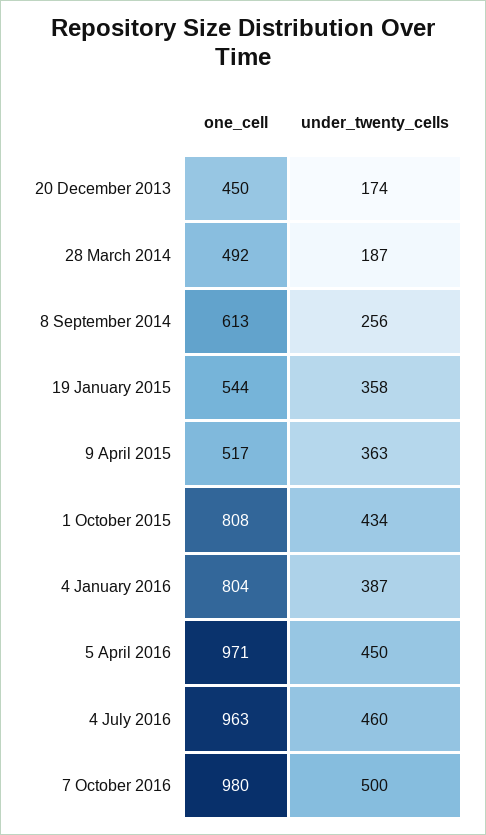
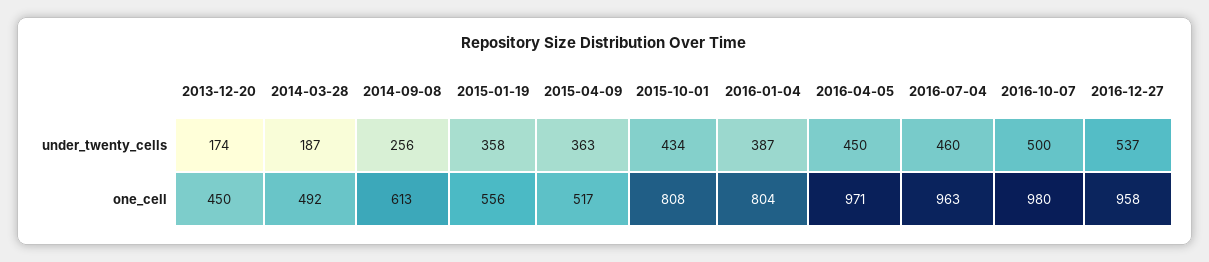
one_cell, 19 January 2015: 544 -> 556
under_twenty_cells, 2016-12-27: none -> 537
one_cell, 2016-12-27: none -> 958

